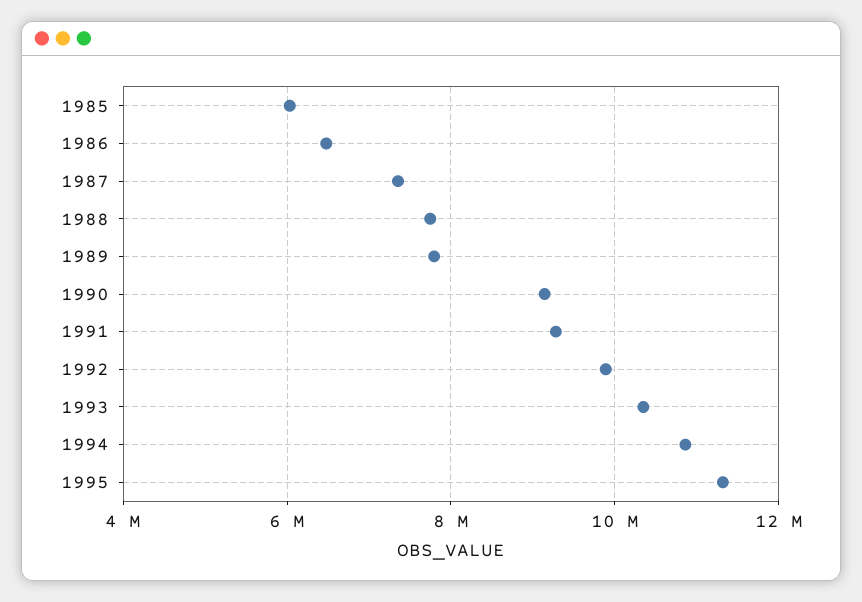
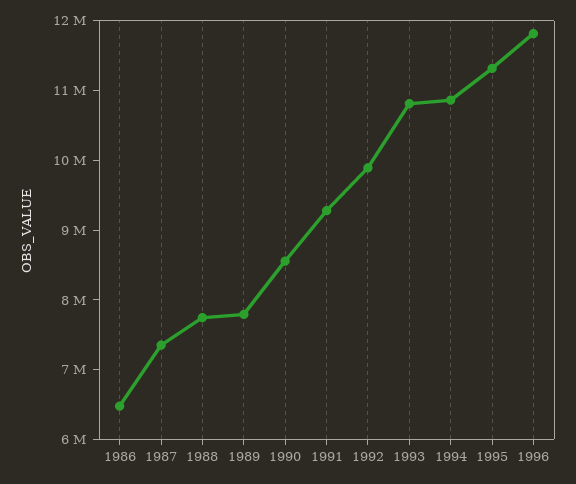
1985: 6000000 -> none
1990: 9200000 -> 8600000
1993: 10400000 -> 10800000
1996: none -> 11800000

